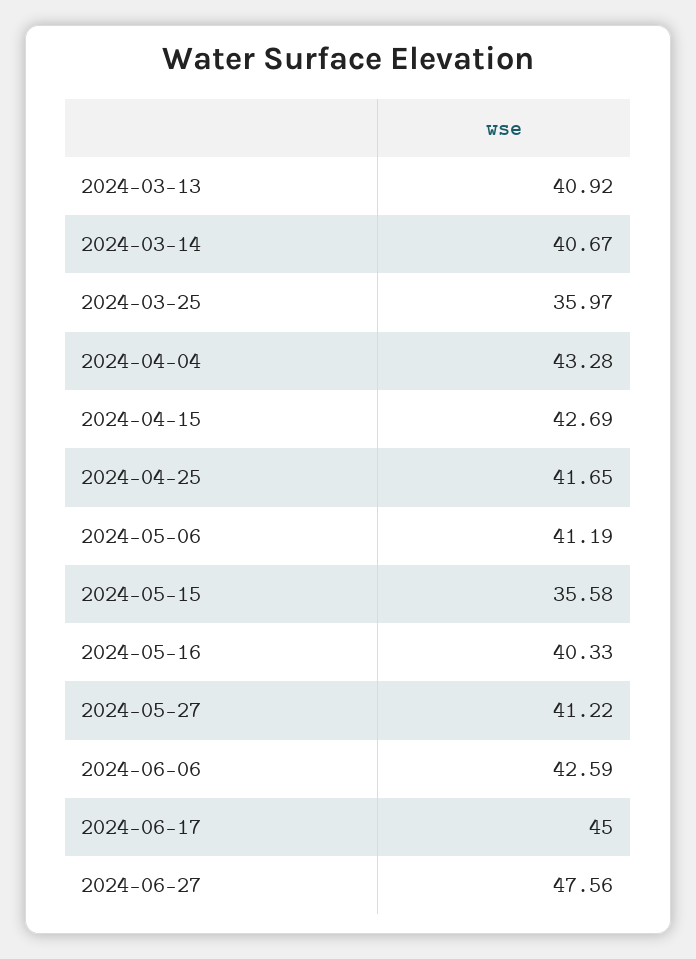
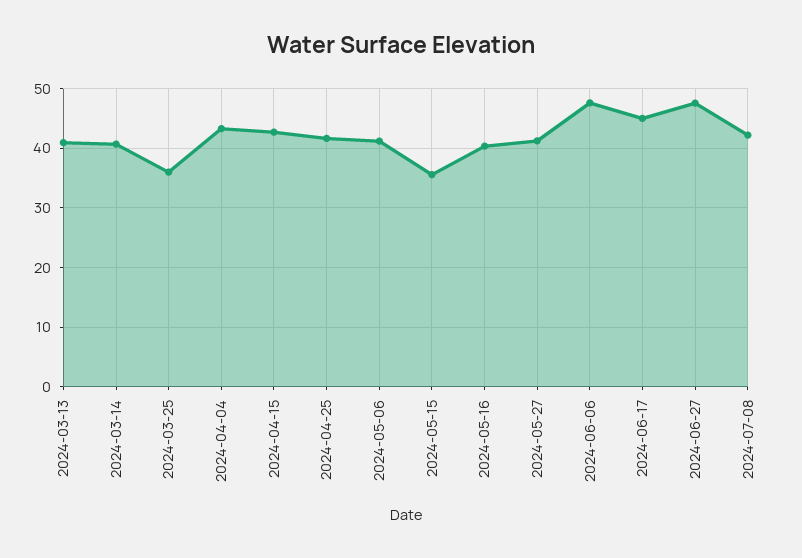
2024-06-06: 42.59 -> 48
2024-07-08: none -> 42

